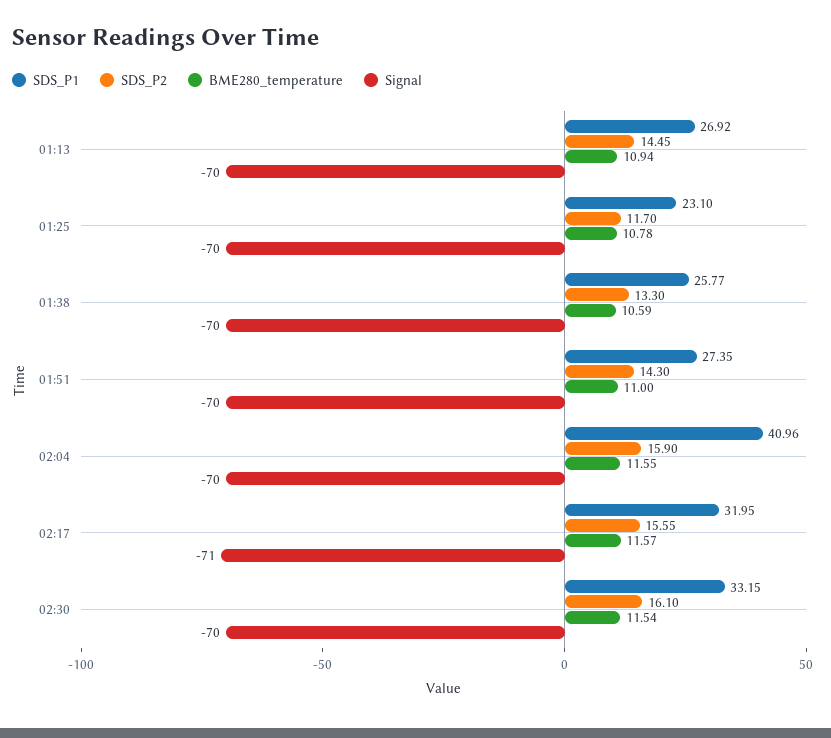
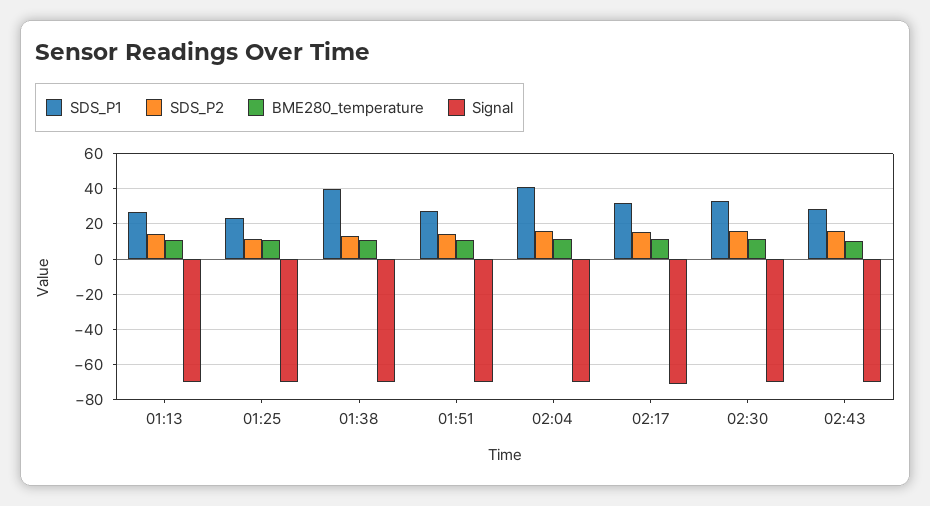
SDS_P1, 01:38: 25.77 -> 40
SDS_P1, 02:43: none -> 30
SDS_P2, 02:43: none -> 15
BME280_temperature, 02:43: none -> 10
Signal, 02:43: none -> -70

